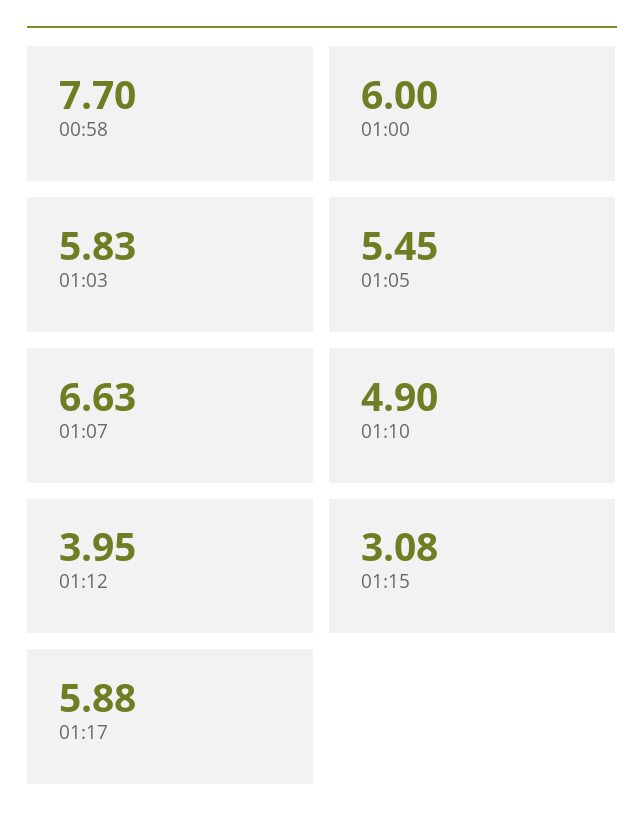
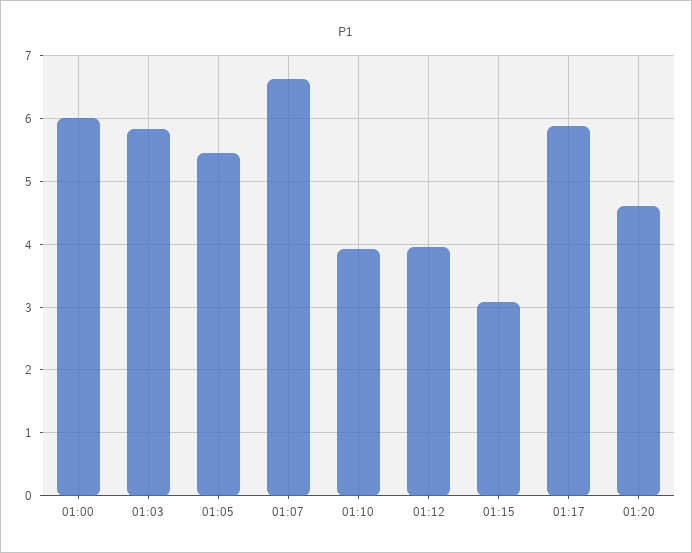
00:58: 7.7 -> none
01:10: 4.9 -> 3.9
01:20: none -> 4.6

